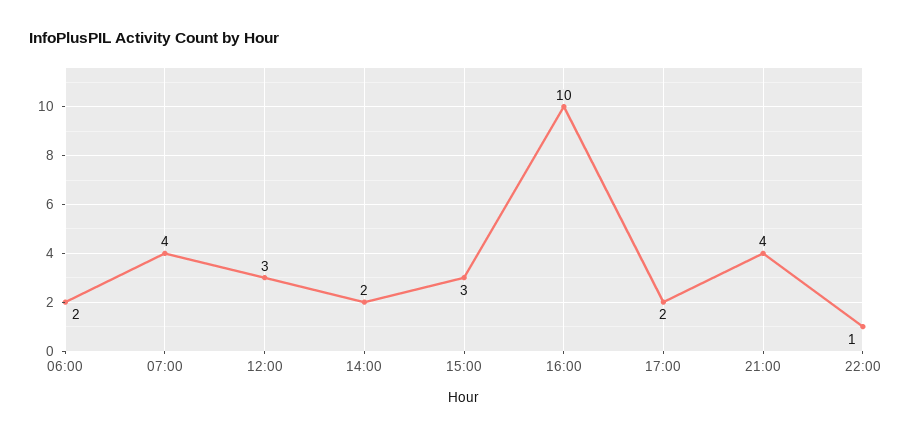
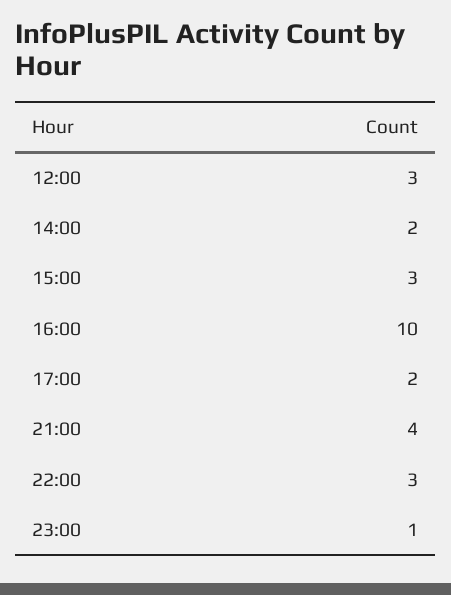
06:00: 2 -> none
07:00: 4 -> none
22:00: 1 -> 3
23:00: none -> 1

